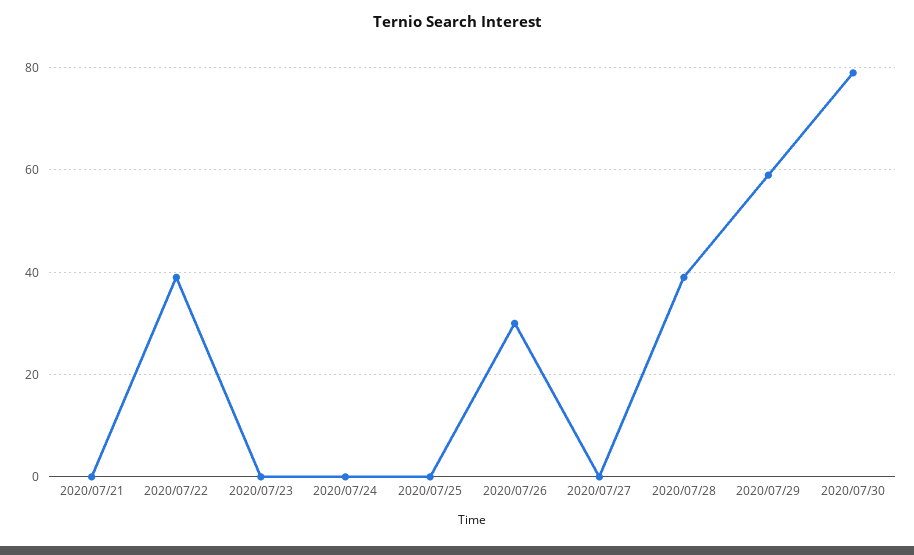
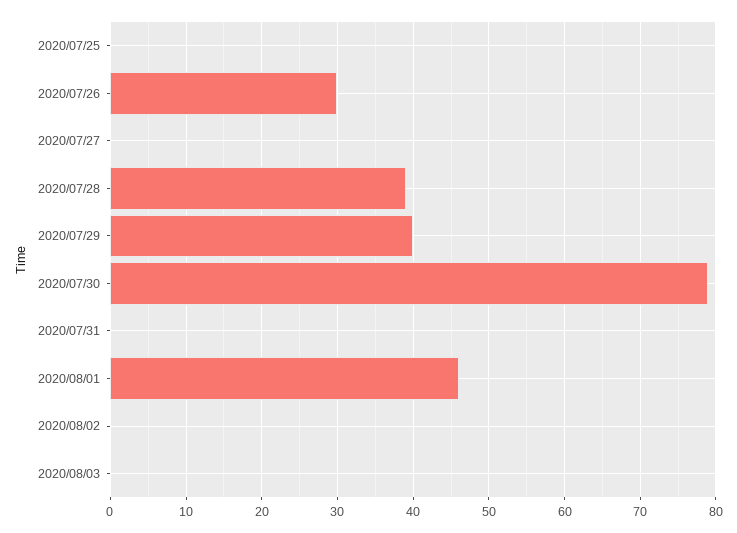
2020/07/21: 0 -> none
2020/07/22: 40 -> none
2020/07/23: 0 -> none
2020/07/24: 0 -> none
2020/07/29: 60 -> 40
2020/07/31: none -> 0
2020/08/01: none -> 46
2020/08/02: none -> 0
2020/08/03: none -> 0

